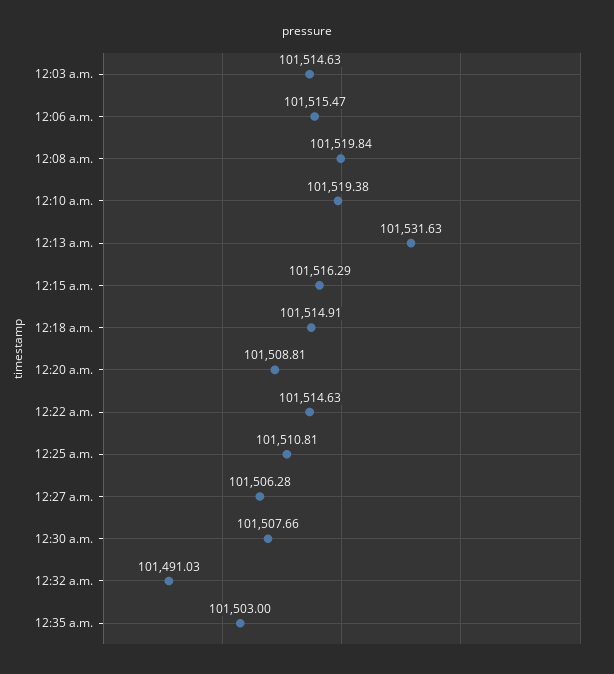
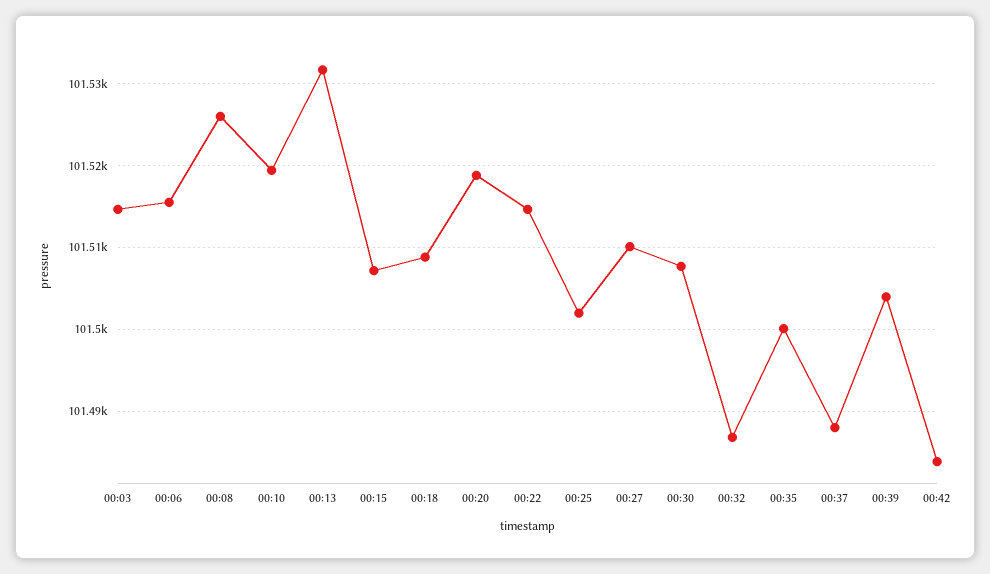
12:08 a.m.: 101519.84 -> 101526
12:15 a.m.: 101516.29 -> 101507
12:18 a.m.: 101514.91 -> 101509
12:20 a.m.: 101508.81 -> 101519
12:25 a.m.: 101510.81 -> 101502
12:27 a.m.: 101506.28 -> 101510
12:32 a.m.: 101491.03 -> 101487
12:35 a.m.: 101503 -> 101500
00:37: none -> 101488
00:39: none -> 101504
00:42: none -> 101484

